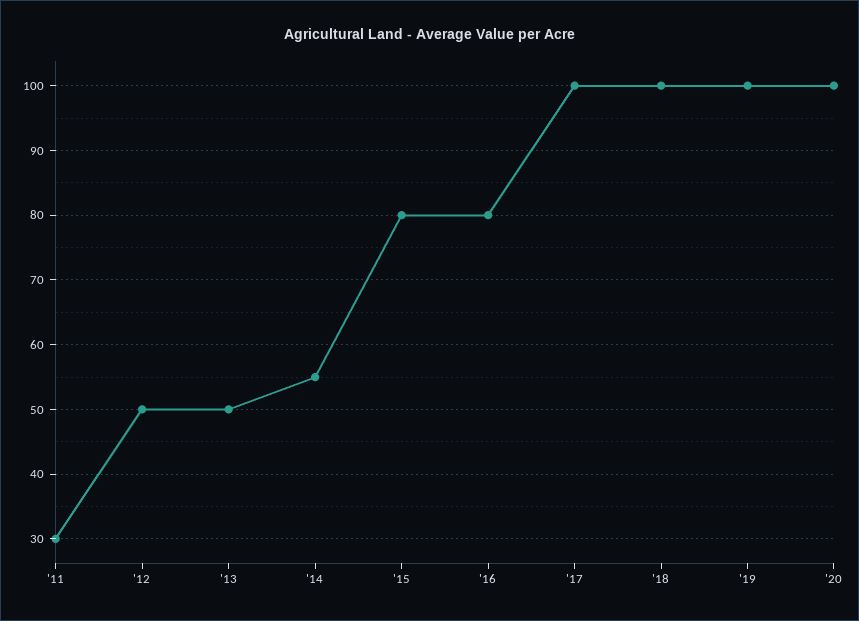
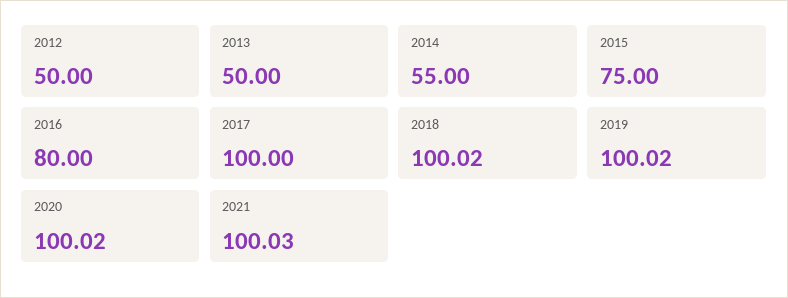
'11: 30 -> none
'15: 80 -> 75
2021: none -> 100.03

